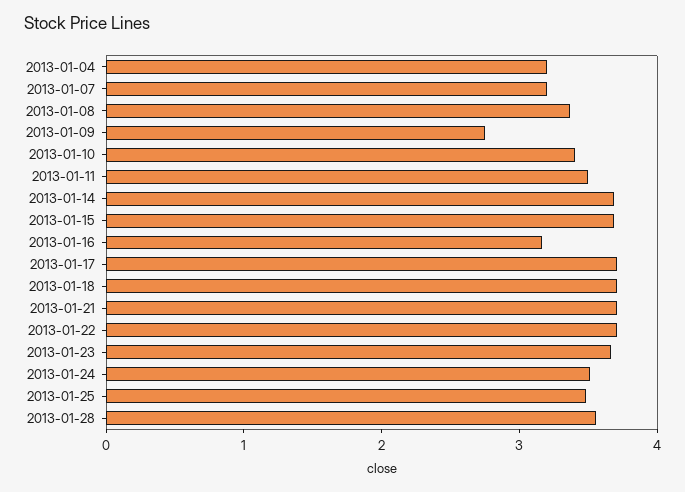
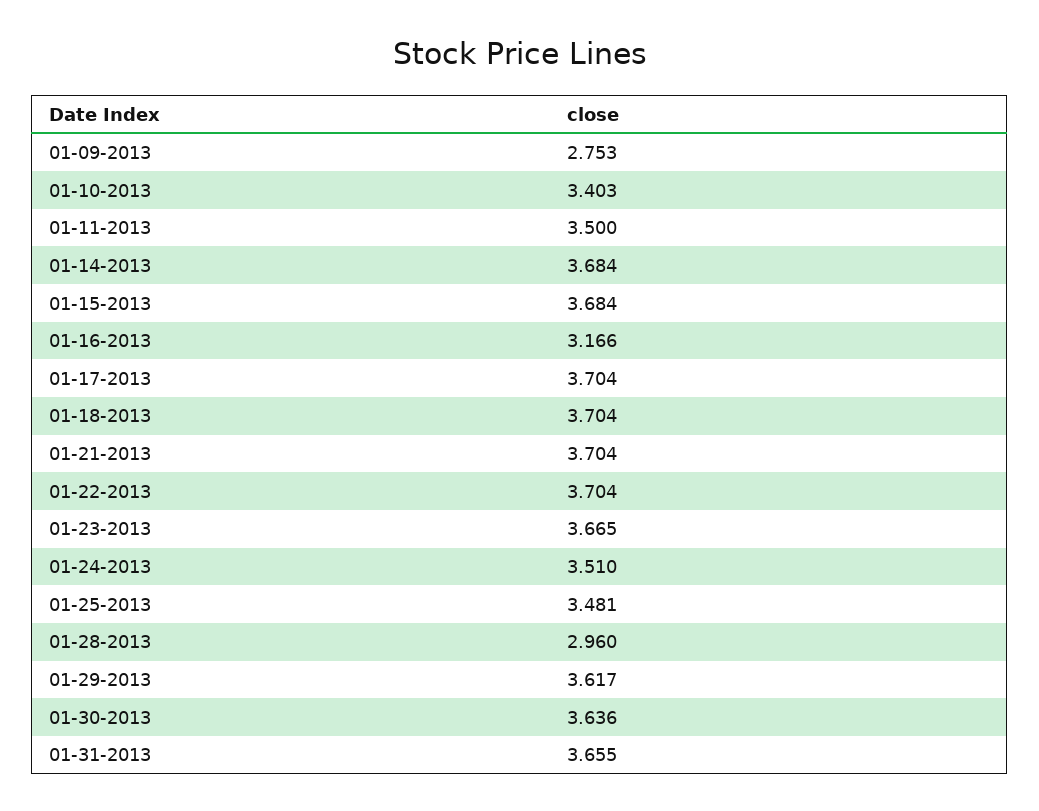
2013-01-04: 3.2 -> none
2013-01-07: 3.2 -> none
2013-01-08: 3.4 -> none
2013-01-28: 3.6 -> 2.96
01-29-2013: none -> 3.617
01-30-2013: none -> 3.636
01-31-2013: none -> 3.655

